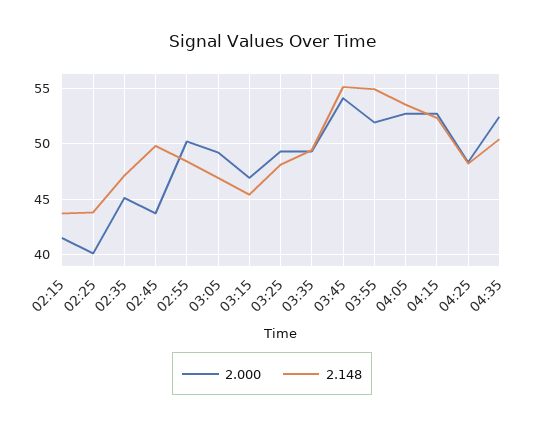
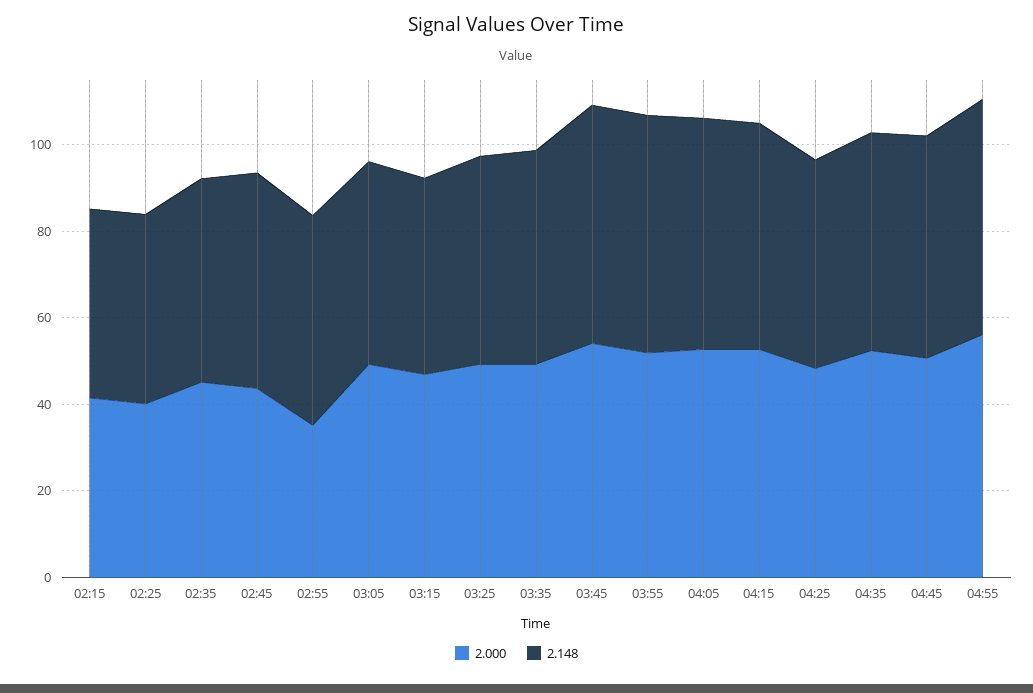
2.000, 02:55: 50 -> 35
2.000, 04:45: none -> 50
2.148, 04:45: none -> 50
2.000, 04:55: none -> 55
2.148, 04:55: none -> 55

